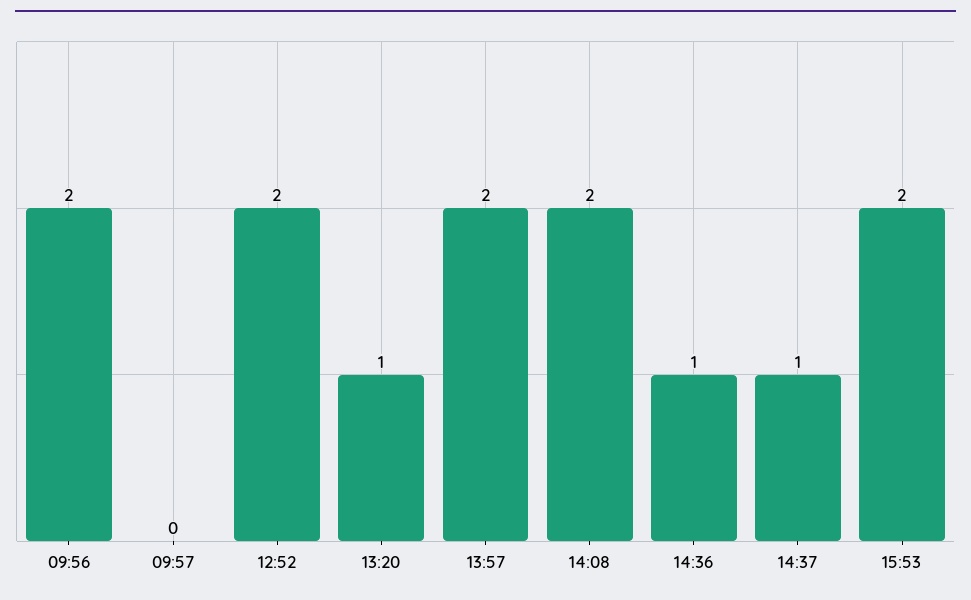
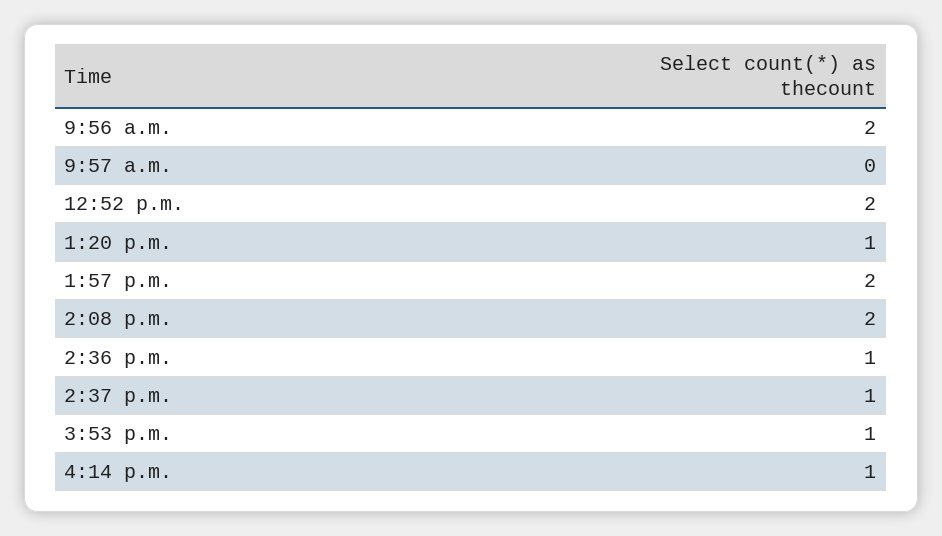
15:53: 2 -> 1
4:14 p.m.: none -> 1

